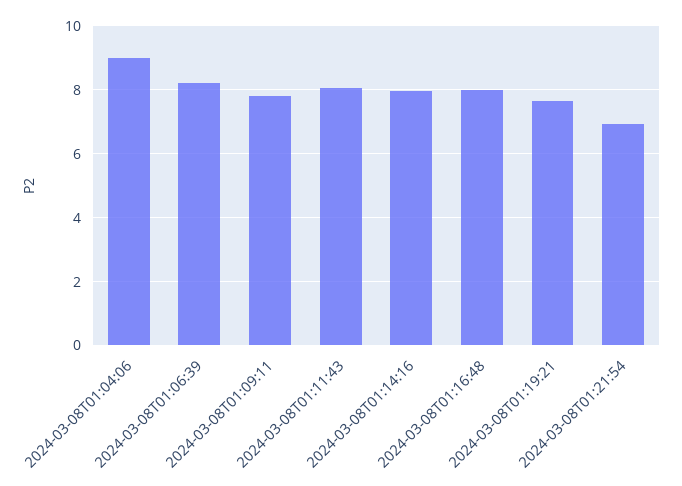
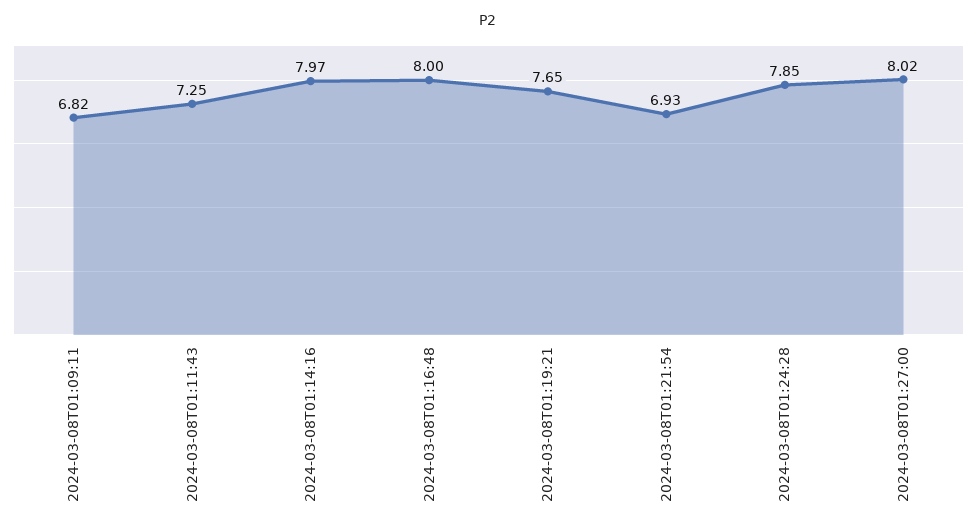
2024-03-08T01:04:06: 9 -> none
2024-03-08T01:06:39: 8.2 -> none
2024-03-08T01:09:11: 7.8 -> 6.82
2024-03-08T01:11:43: 8 -> 7.25
2024-03-08T01:24:28: none -> 7.85
2024-03-08T01:27:00: none -> 8.02

